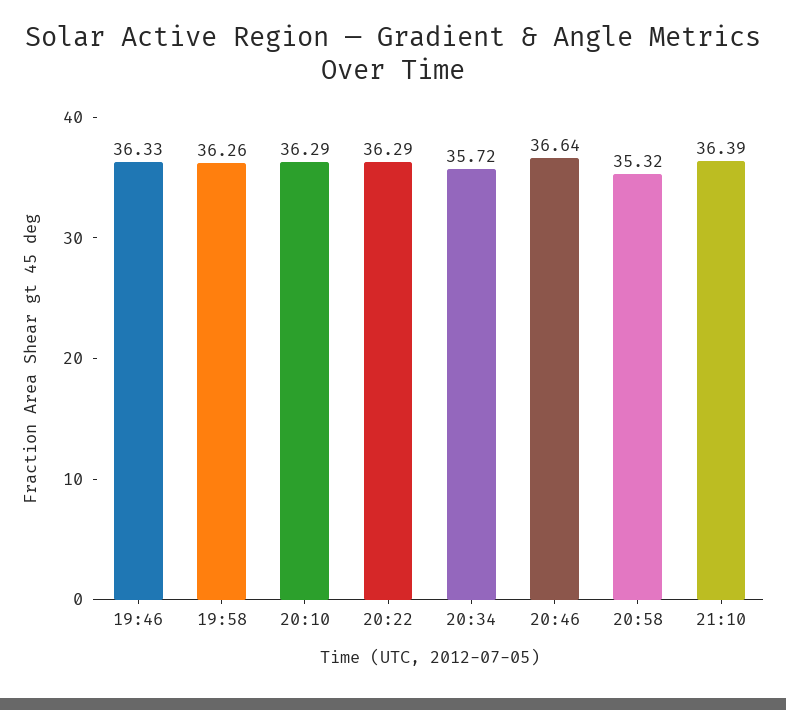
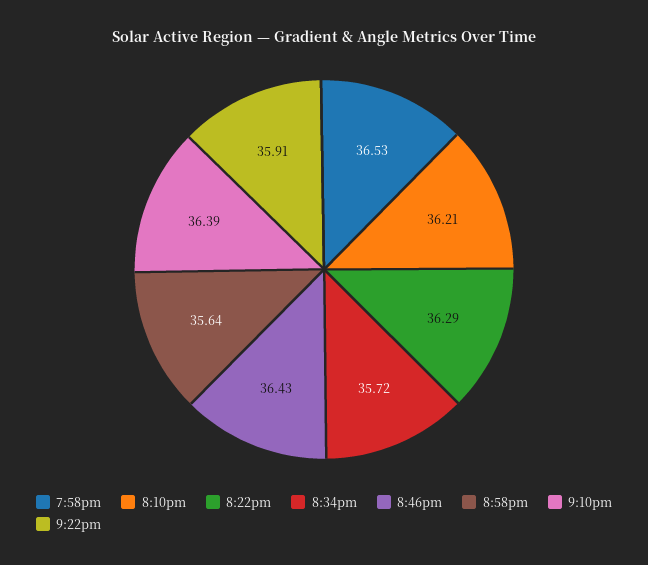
19:46: 36.33 -> none
19:58: 36.26 -> 36.53
20:10: 36.29 -> 36.21
20:46: 36.64 -> 36.43
20:58: 35.32 -> 35.64
9:22pm: none -> 35.91

